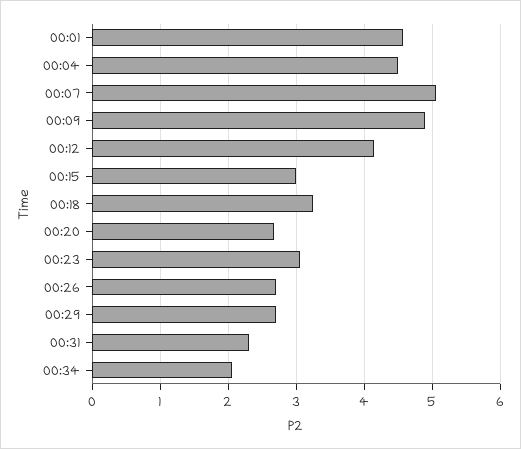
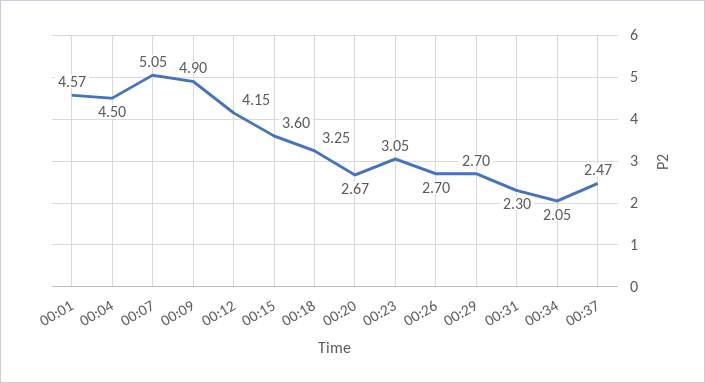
00:15: 3 -> 3.6
00:37: none -> 2.47

